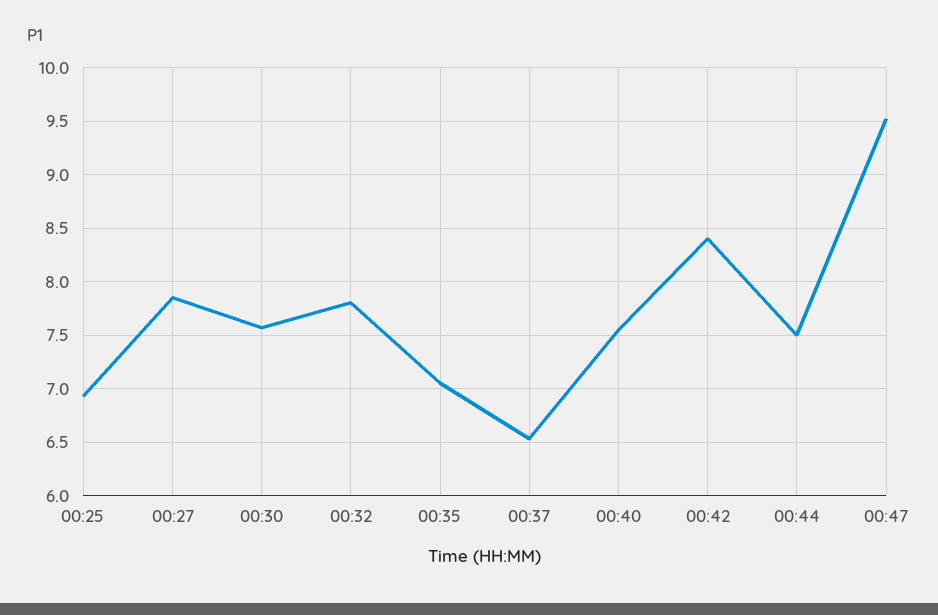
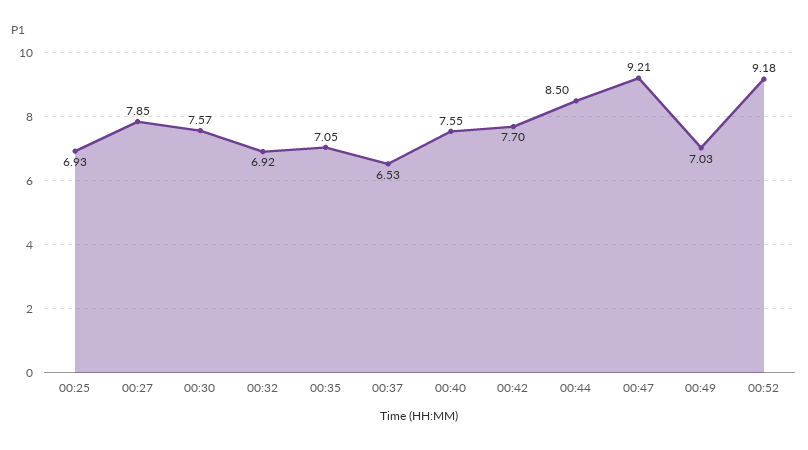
00:32: 7.8 -> 6.92
00:42: 8.4 -> 7.7
00:44: 7.5 -> 8.5
00:47: 9.5 -> 9.21
00:49: none -> 7.03
00:52: none -> 9.18

